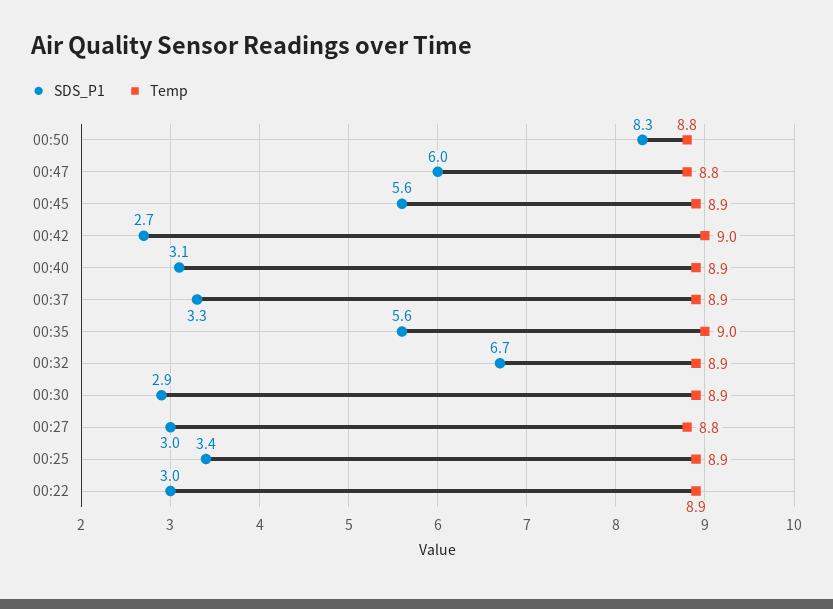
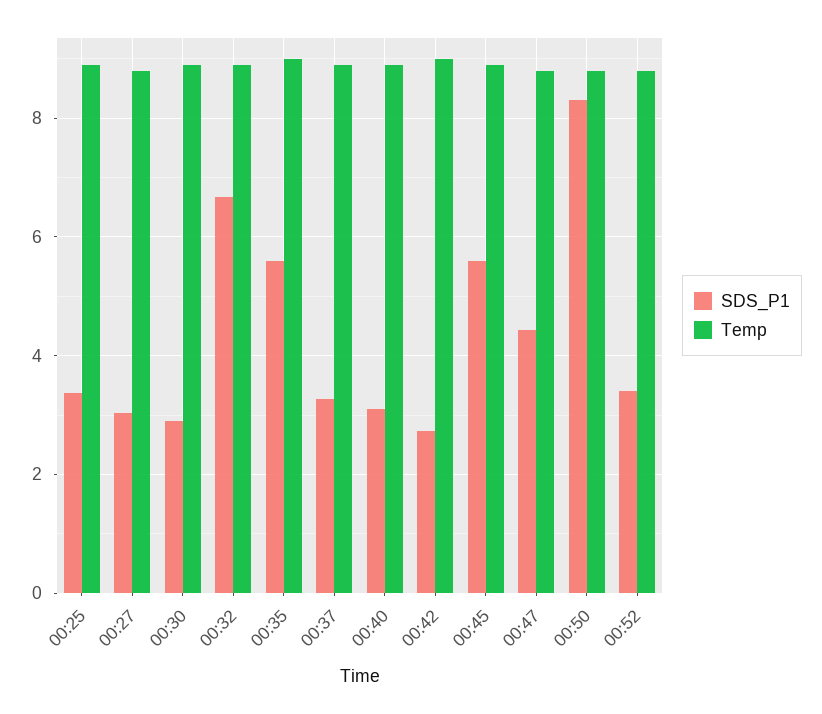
SDS_P1, 00:47: 6 -> 4.4
SDS_P1, 00:22: 3 -> none
Temp, 00:22: 8.9 -> none
SDS_P1, 00:52: none -> 3.4
Temp, 00:52: none -> 8.8

